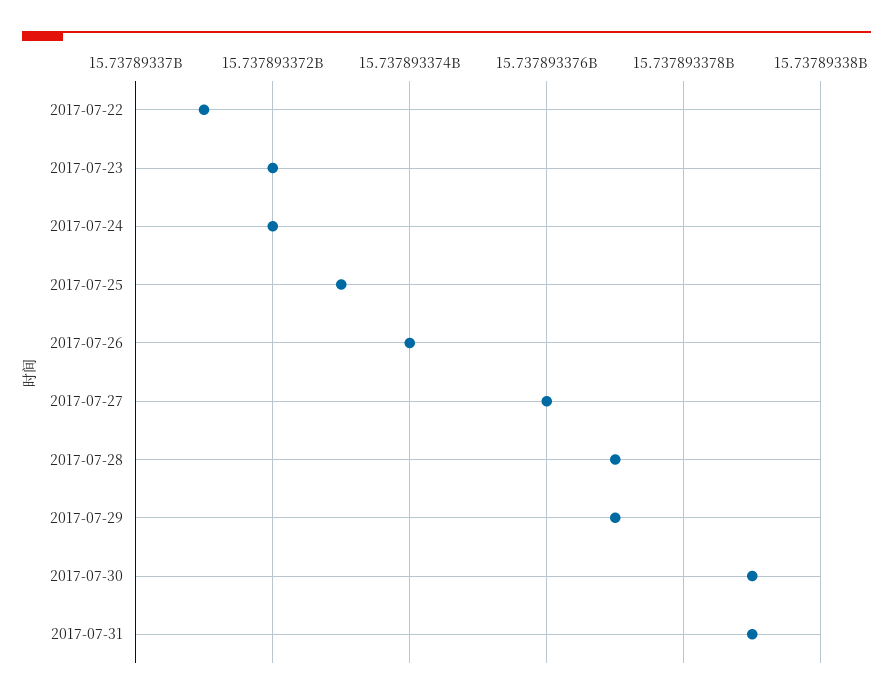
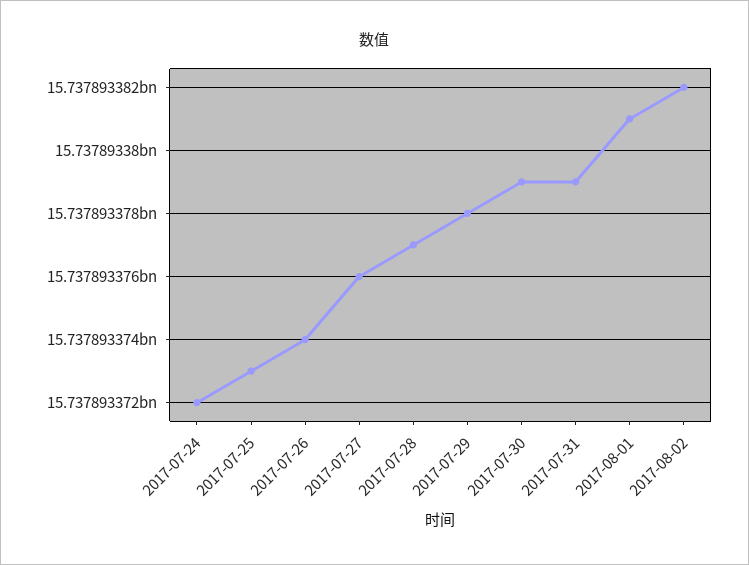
2017-07-22: 15737893371 -> none
2017-07-23: 15737893372 -> none
2017-07-29: 15737893377 -> 15737893378
2017-08-01: none -> 15737893381
2017-08-02: none -> 15737893382

